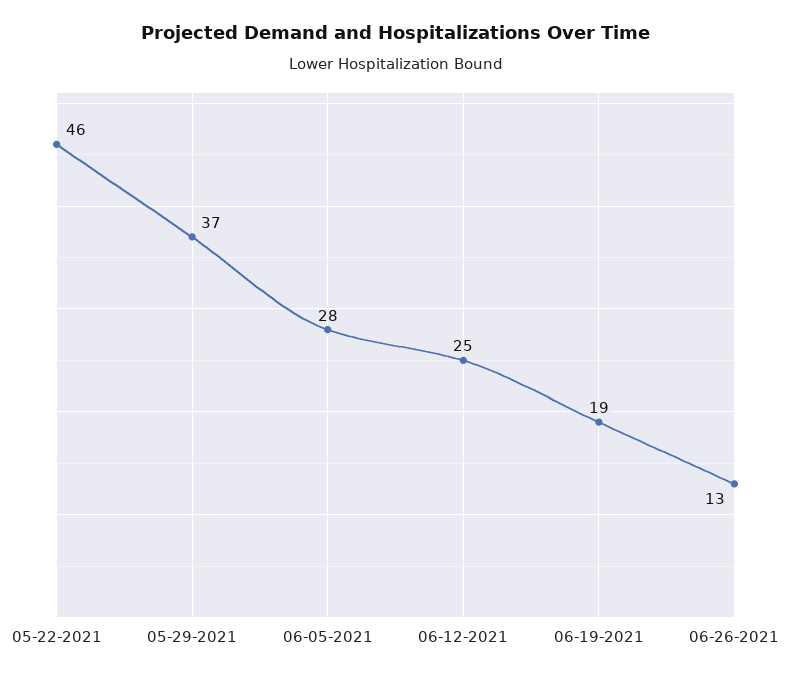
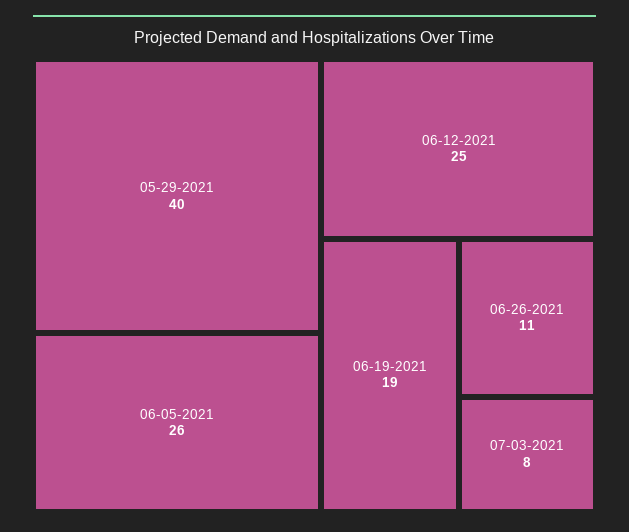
05-22-2021: 46 -> none
05-29-2021: 37 -> 40
06-05-2021: 28 -> 26
06-26-2021: 13 -> 11
07-03-2021: none -> 8

